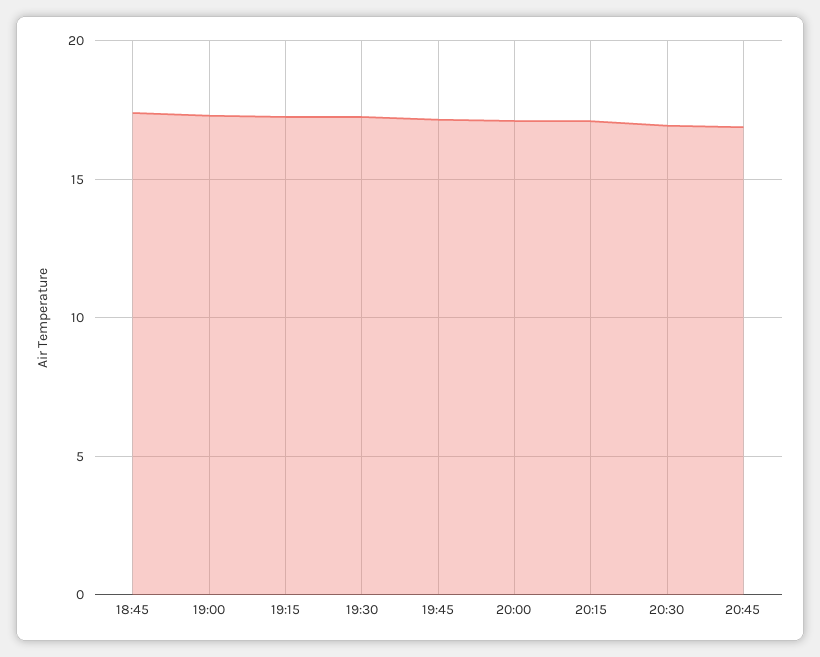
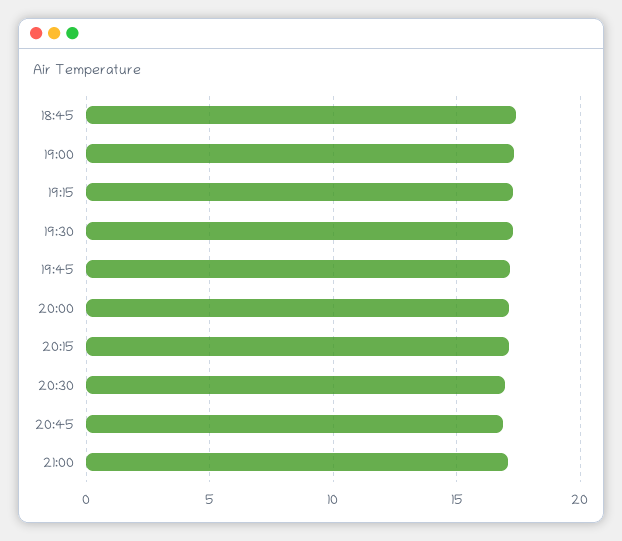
21:00: none -> 17

